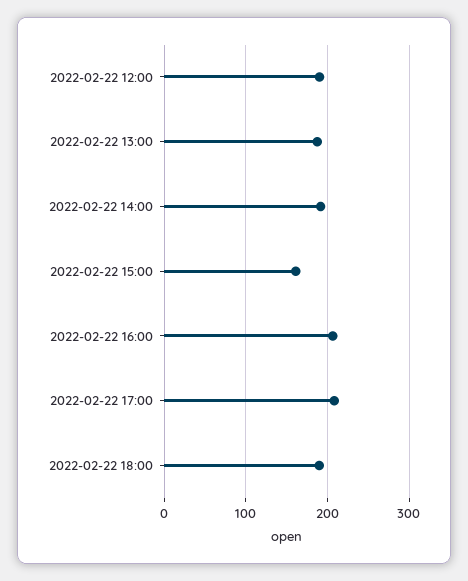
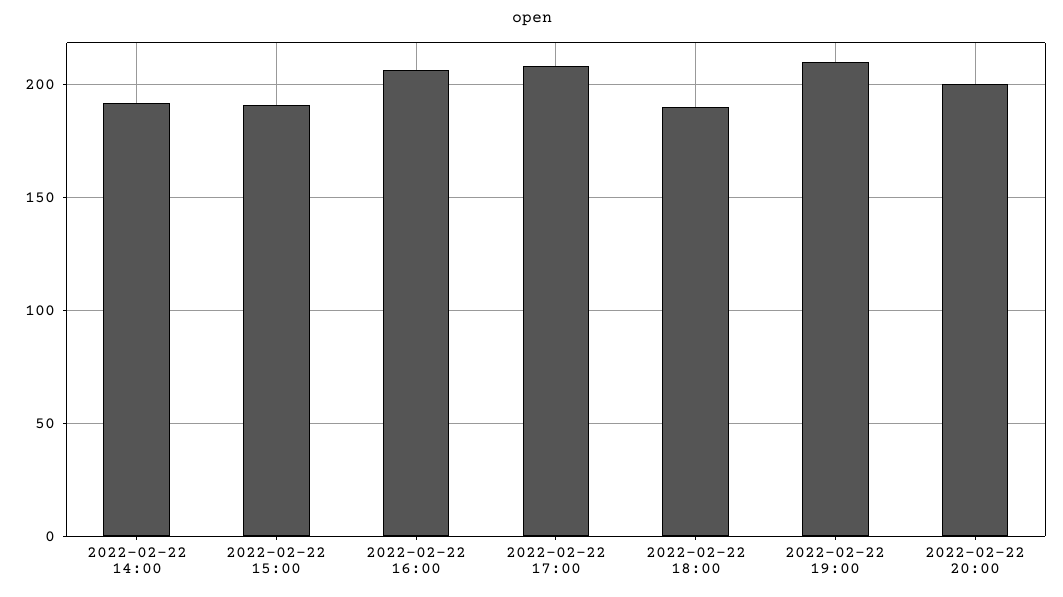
2022-02-22 12:00: 190 -> none
2022-02-22 13:00: 190 -> none
2022-02-22 15:00: 160 -> 190
2022-02-22 19:00: none -> 210
2022-02-22 20:00: none -> 200

